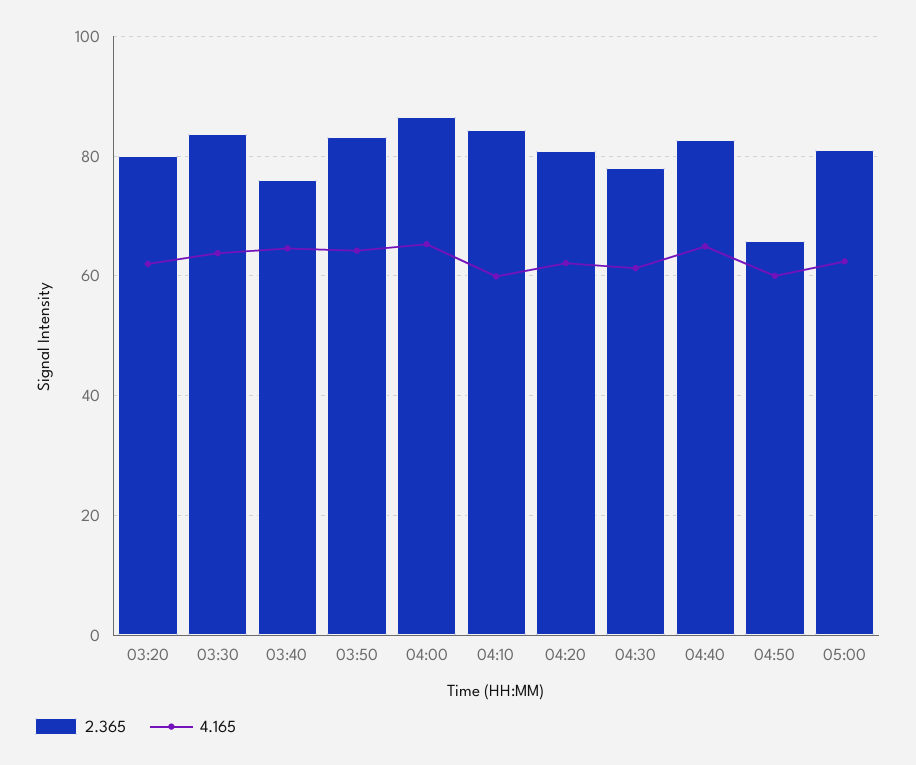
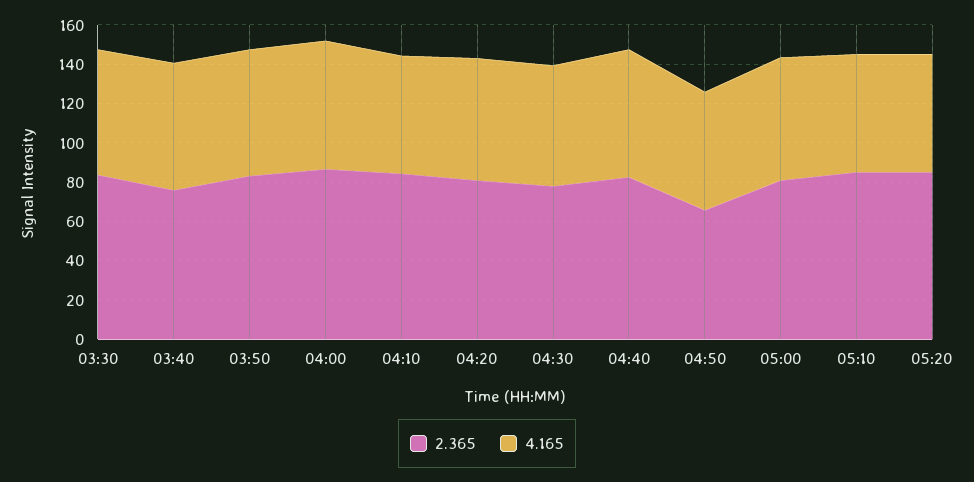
2.365, 03:20: 80 -> none
4.165, 03:20: 62 -> none
2.365, 05:10: none -> 85
4.165, 05:10: none -> 60
2.365, 05:20: none -> 85
4.165, 05:20: none -> 60

